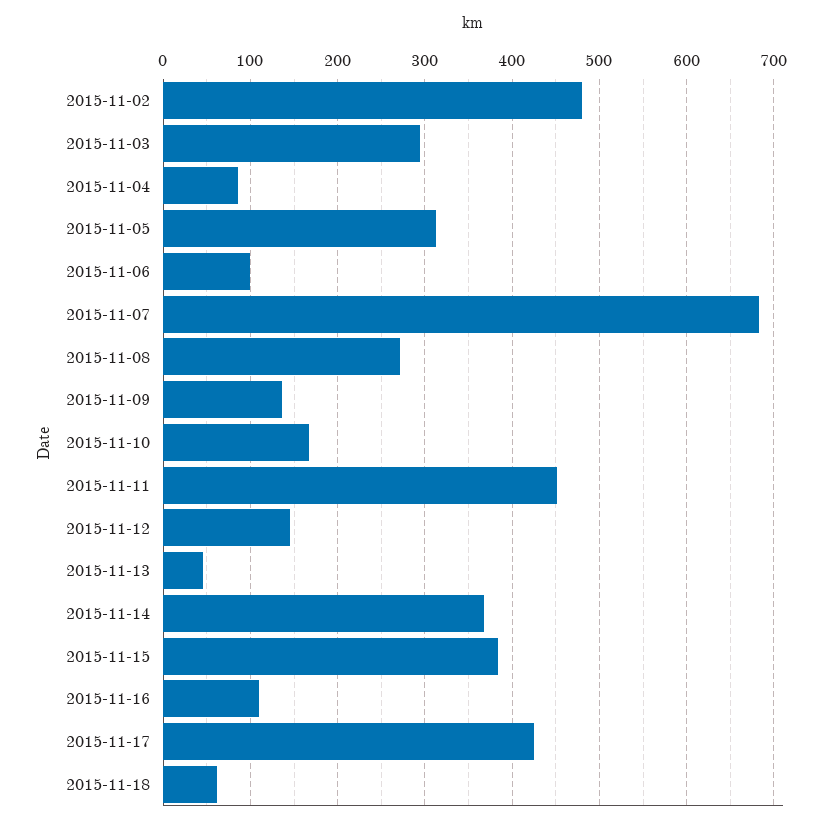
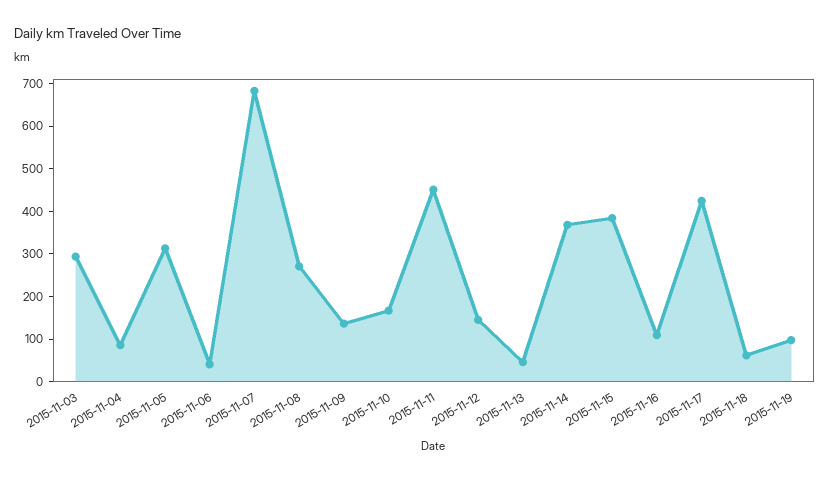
2015-11-02: 480 -> none
2015-11-06: 100 -> 40
2015-11-19: none -> 100

